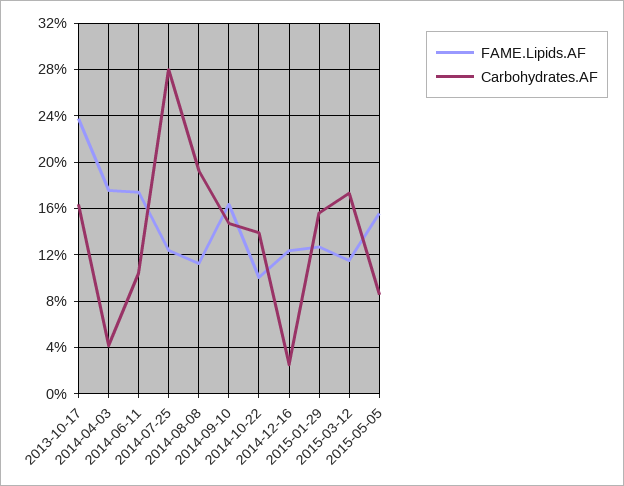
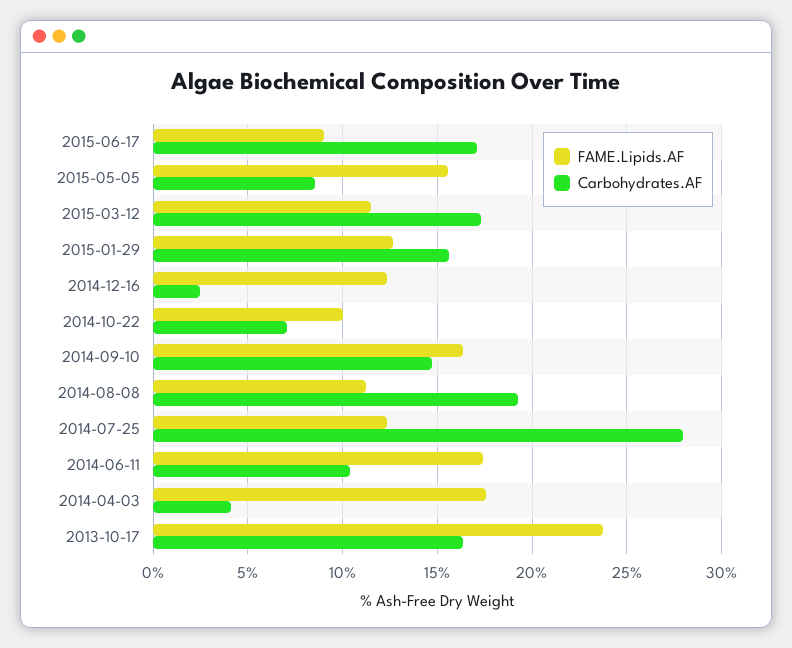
Carbohydrates.AF, 2014-10-22: 14 -> 7
FAME.Lipids.AF, 2015-06-17: none -> 9
Carbohydrates.AF, 2015-06-17: none -> 17

